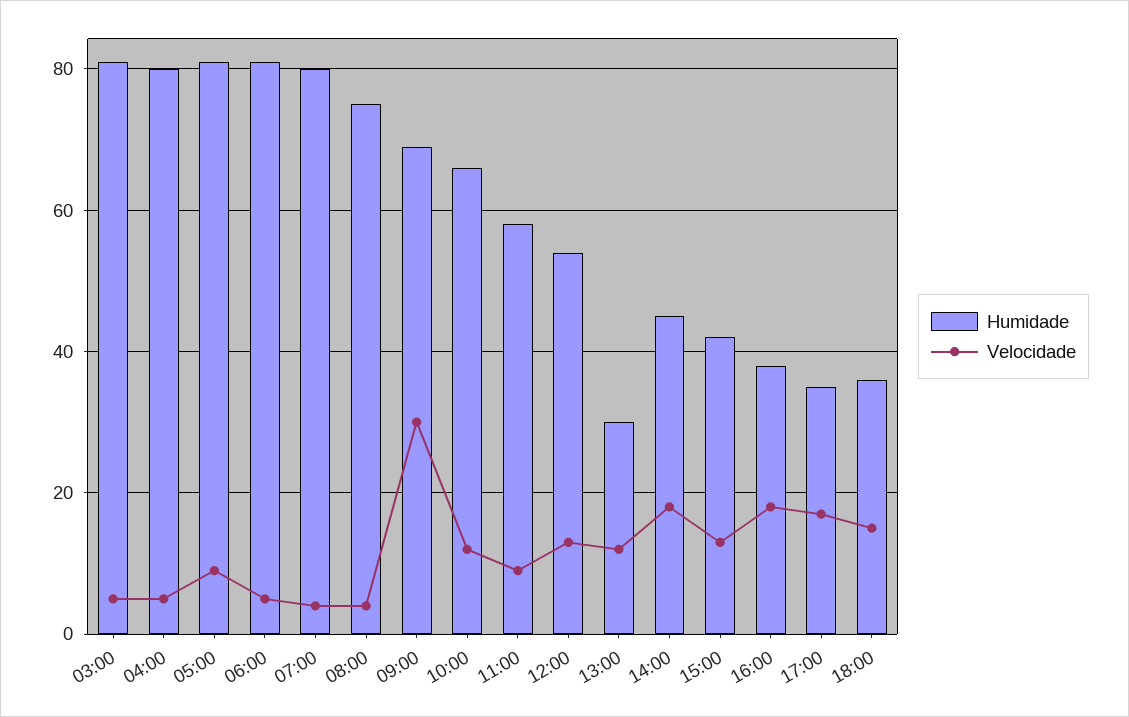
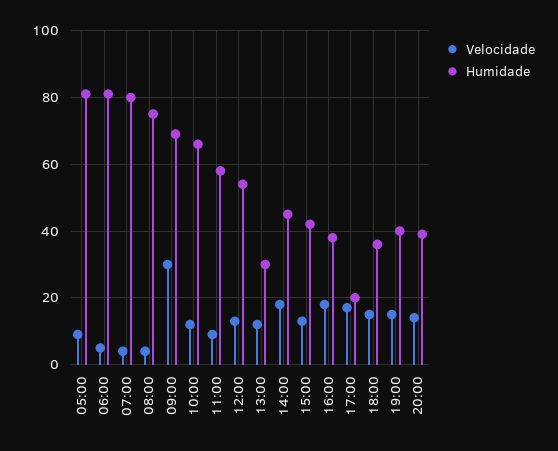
Humidade, 03:00: 80 -> none
Velocidade, 03:00: 5 -> none
Humidade, 04:00: 80 -> none
Velocidade, 04:00: 5 -> none
Humidade, 17:00: 35 -> 20
Velocidade, 19:00: none -> 15
Humidade, 19:00: none -> 40
Velocidade, 20:00: none -> 15
Humidade, 20:00: none -> 40

